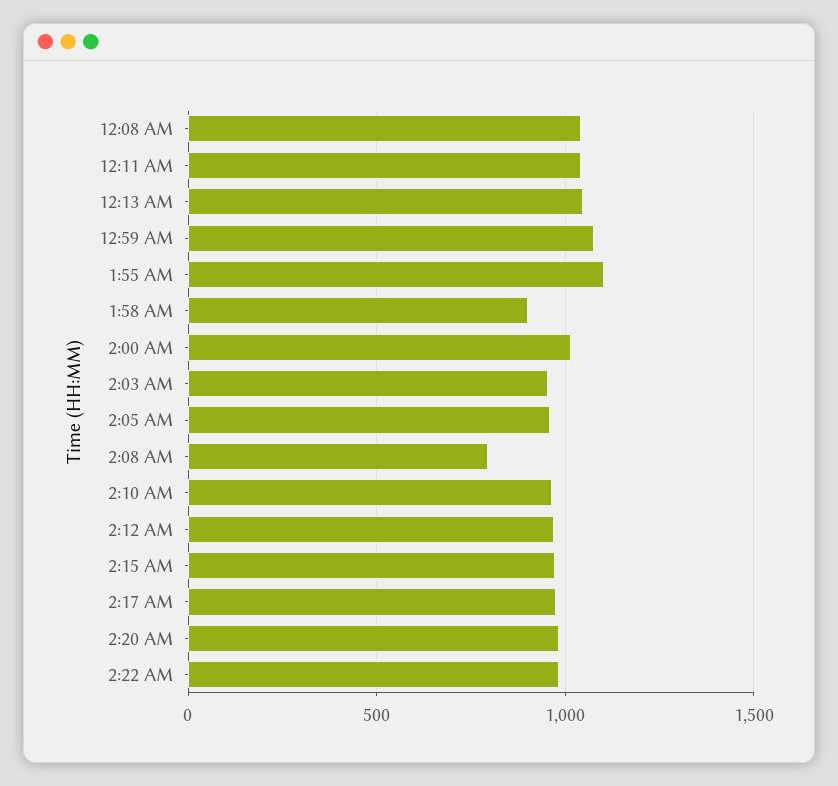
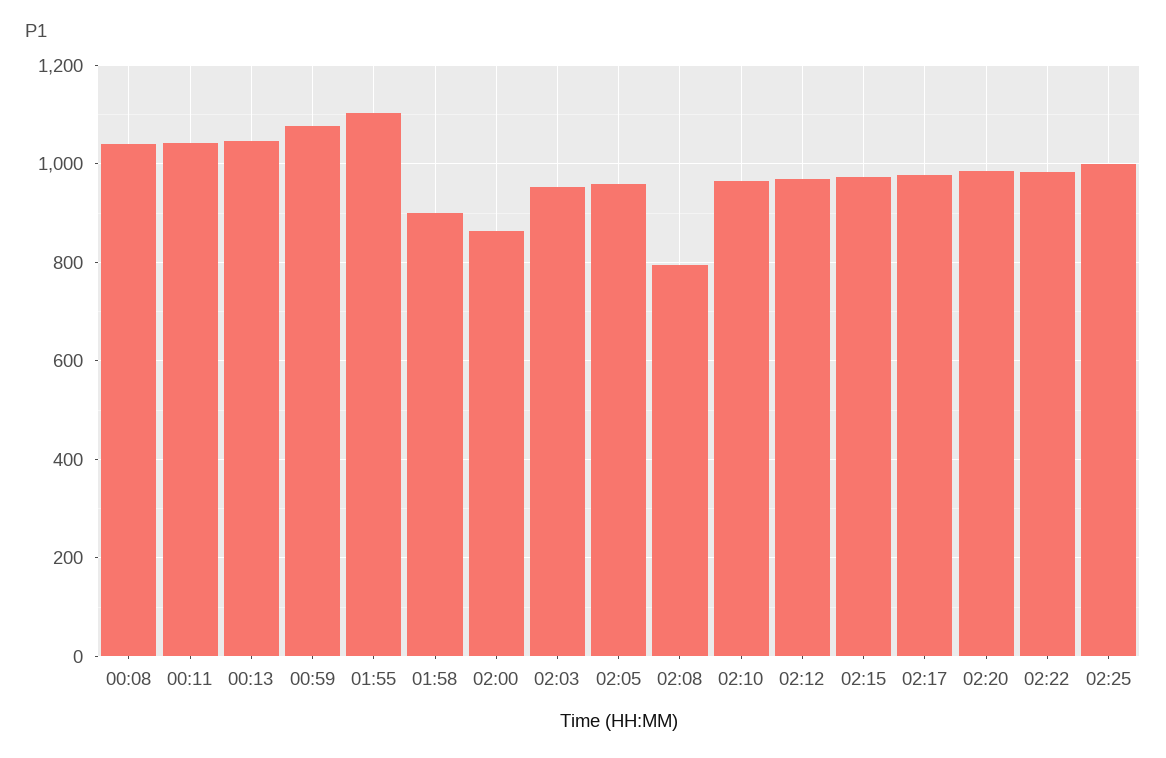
2:00 AM: 1000 -> 860
02:25: none -> 1000

